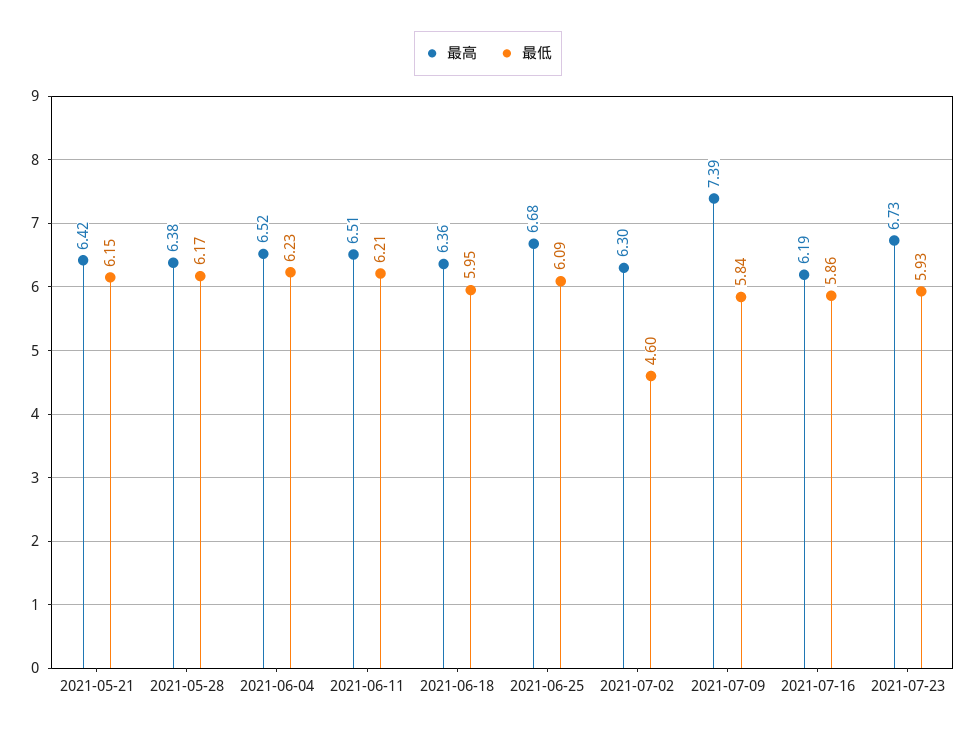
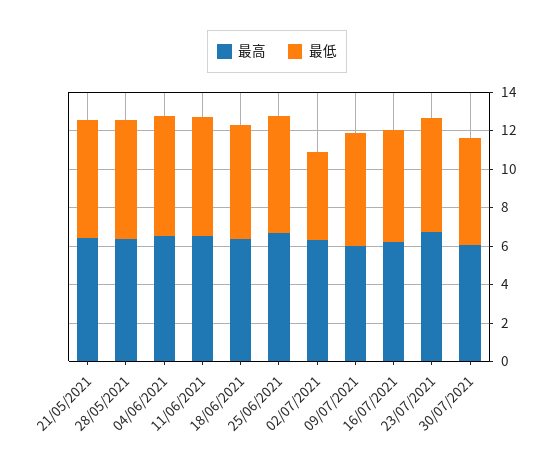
最高, 2021-07-09: 7.39 -> 6
最高, 30/07/2021: none -> 6
最低, 30/07/2021: none -> 5.5

